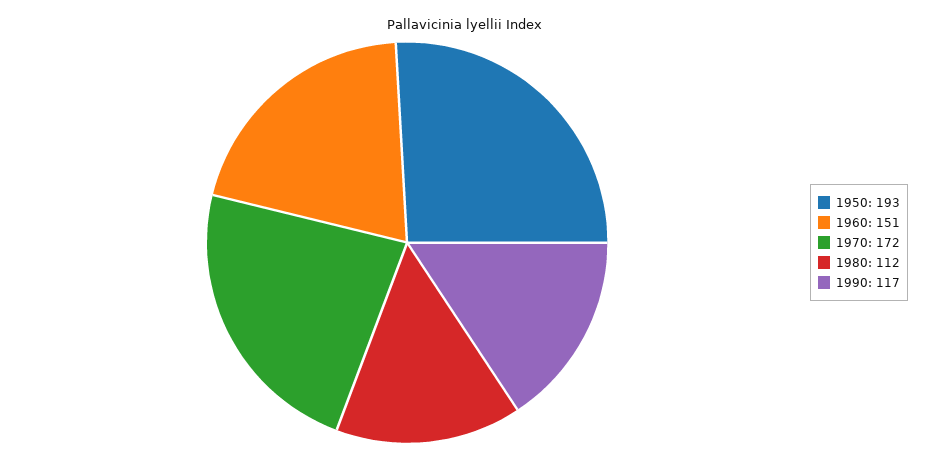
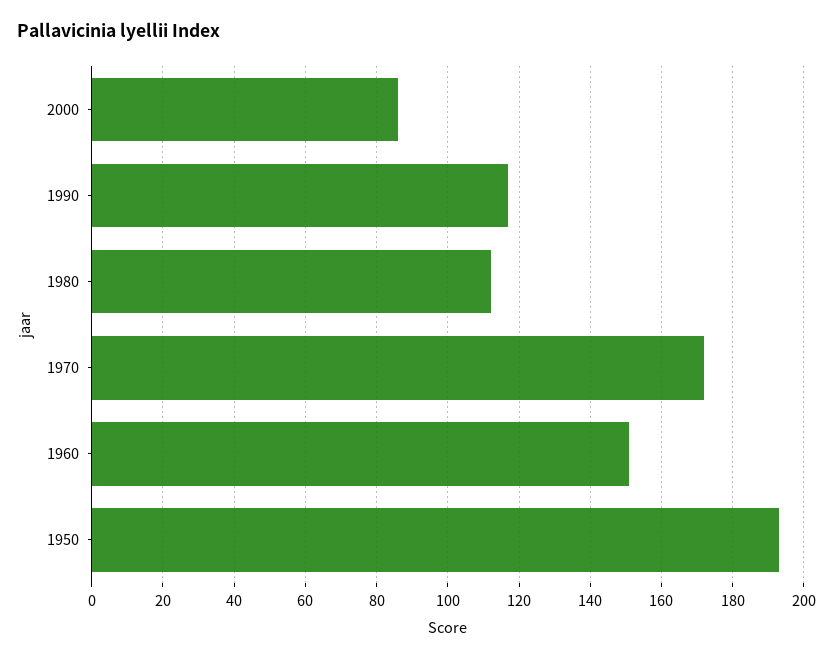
2000: none -> 85

